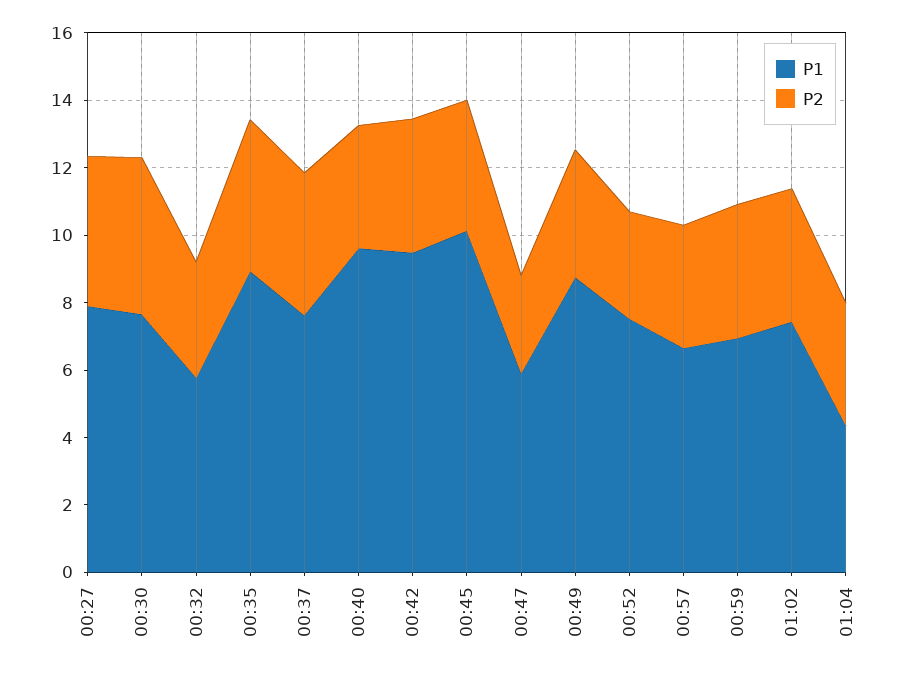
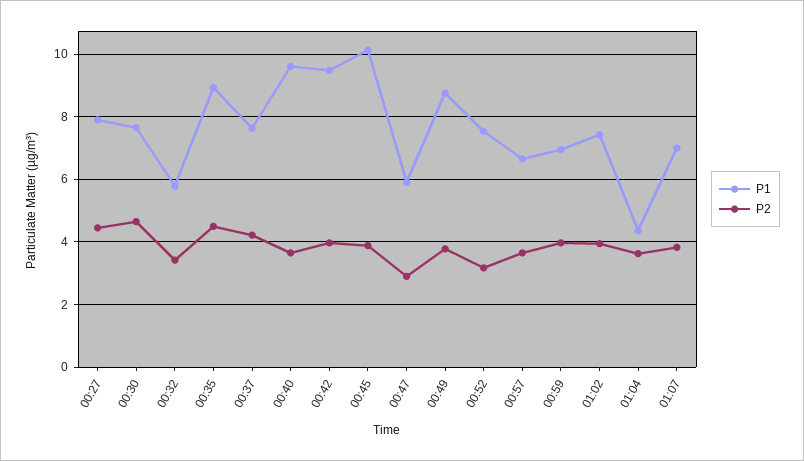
P1, 01:07: none -> 7
P2, 01:07: none -> 3.8

